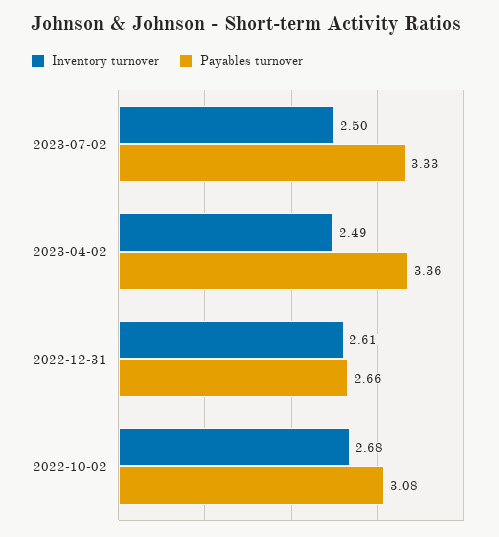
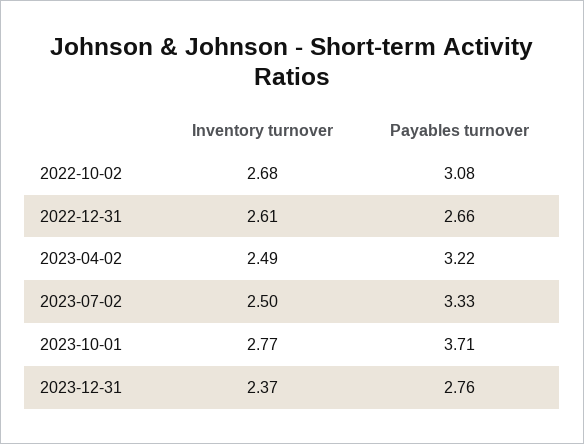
Payables turnover, 2023-04-02: 3.36 -> 3.22
Inventory turnover, 2023-10-01: none -> 2.77
Payables turnover, 2023-10-01: none -> 3.71
Inventory turnover, 2023-12-31: none -> 2.37
Payables turnover, 2023-12-31: none -> 2.76

